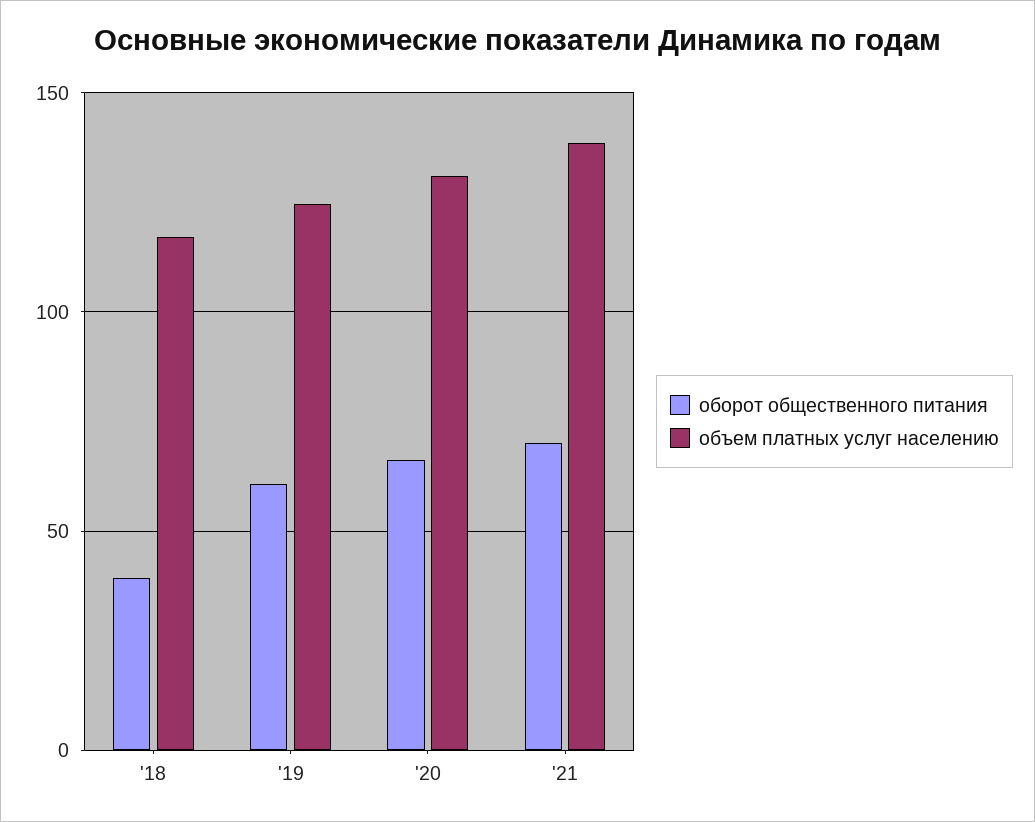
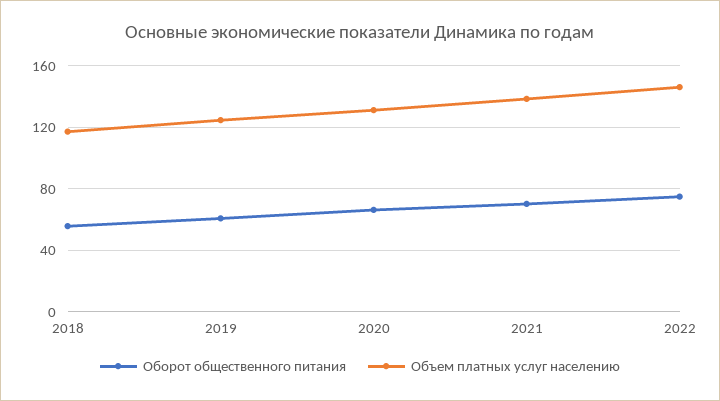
оборот общественного питания, '18: 40 -> 55
оборот общественного питания, 2022: none -> 75
объем платных услуг населению, 2022: none -> 145

